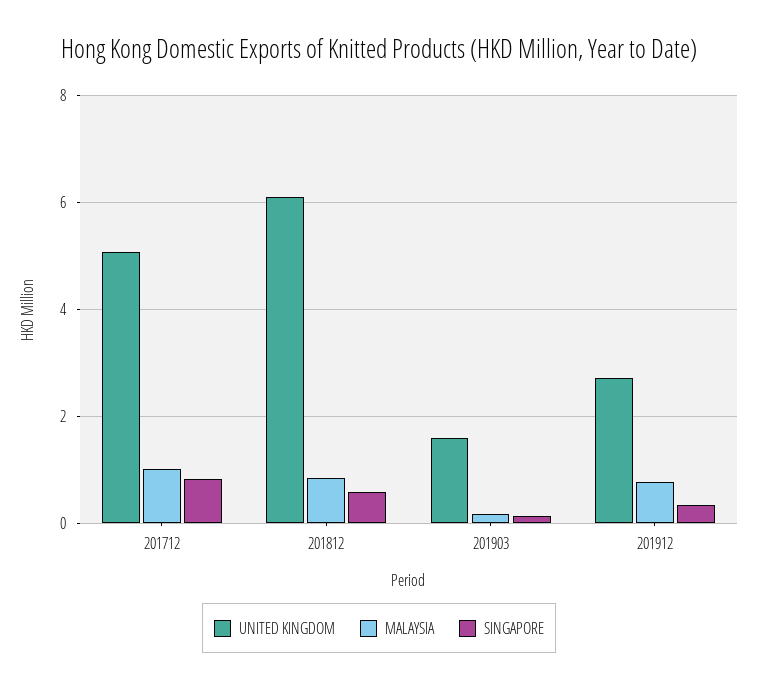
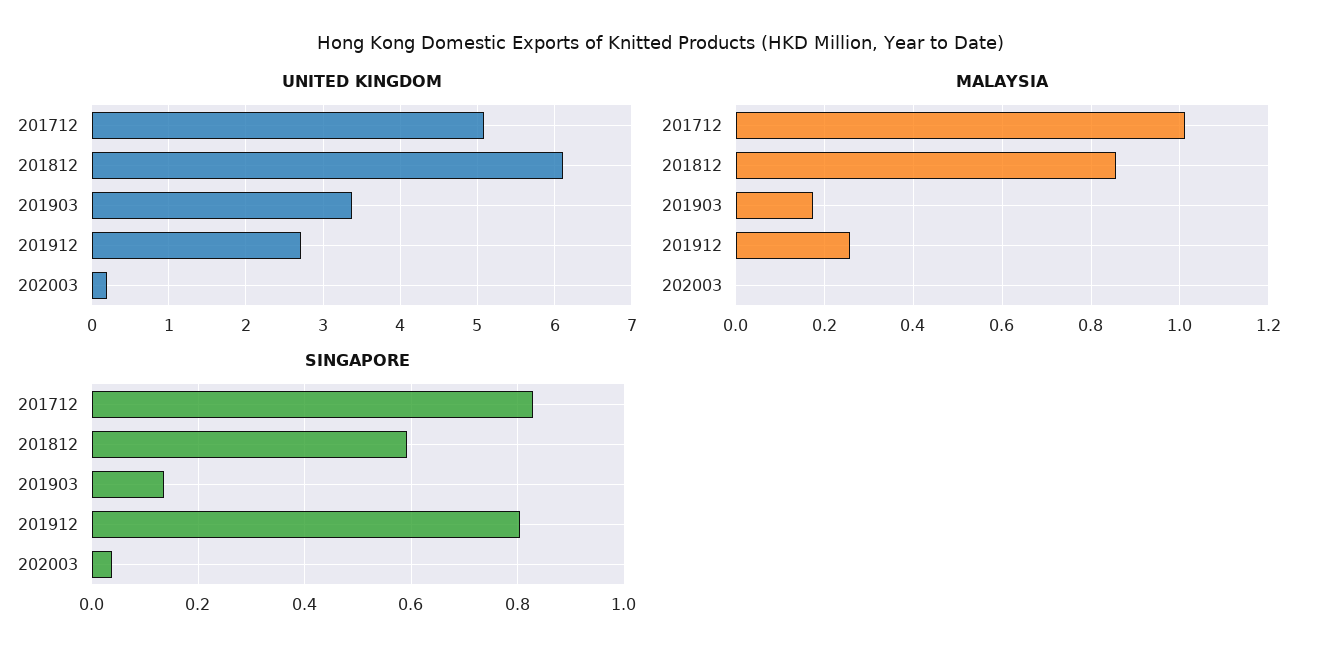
UNITED KINGDOM, 201903: 1.6 -> 3.4
MALAYSIA, 201912: 0.8 -> 0.26
SINGAPORE, 201912: 0.4 -> 0.8
UNITED KINGDOM, 202003: none -> 0.2
MALAYSIA, 202003: none -> 0
SINGAPORE, 202003: none -> 0.04

